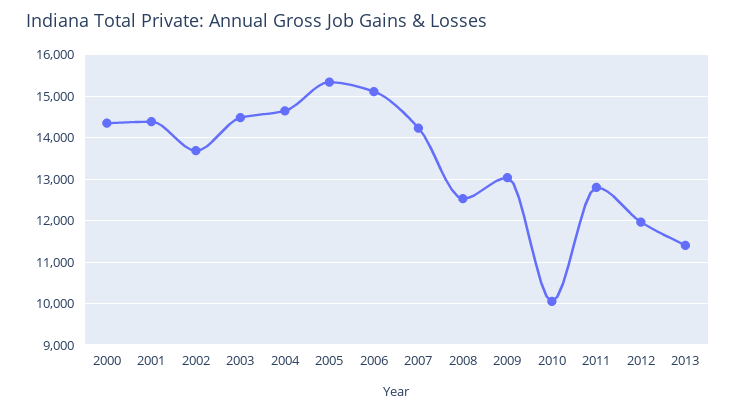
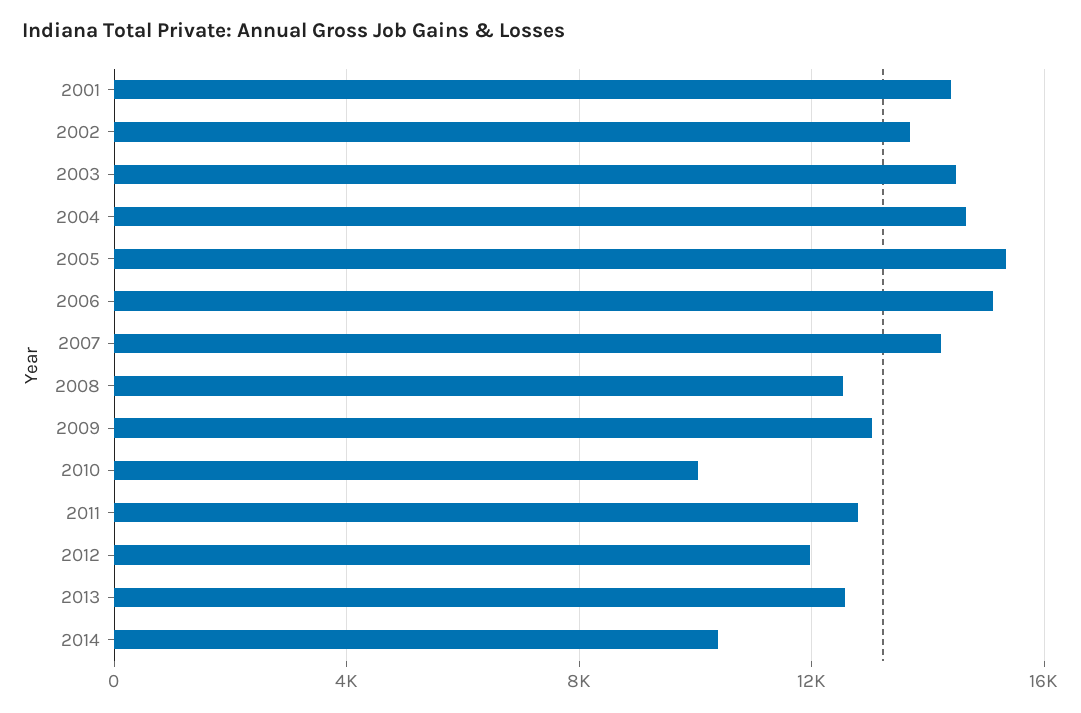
2000: 14400 -> none
2013: 11400 -> 12500
2014: none -> 10500

